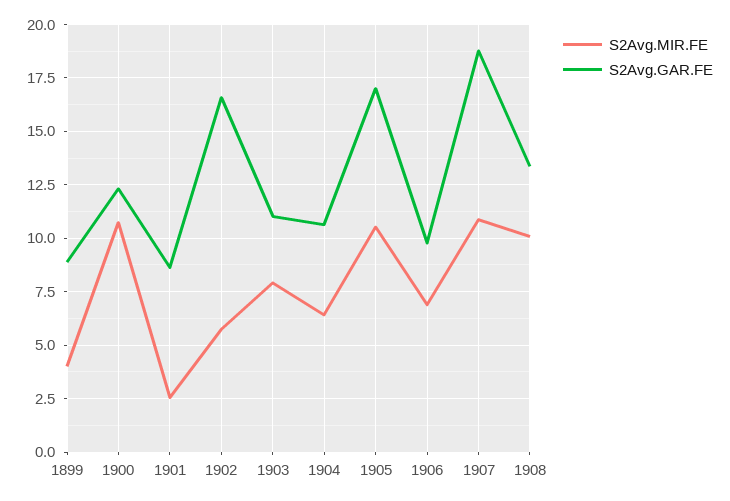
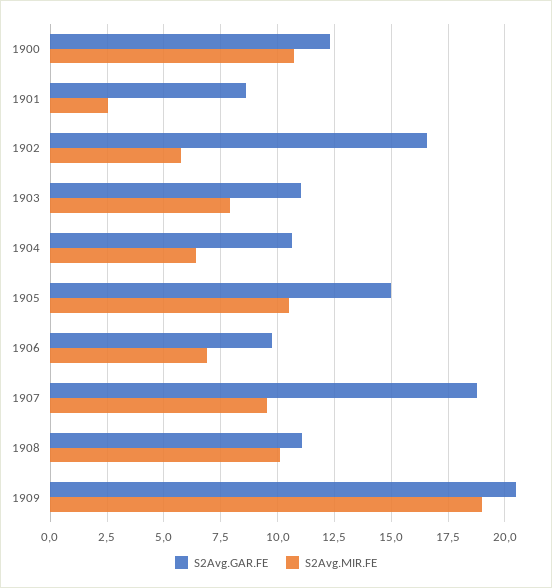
S2Avg.MIR.FE, 1899: 4 -> none
S2Avg.GAR.FE, 1899: 9 -> none
S2Avg.GAR.FE, 1905: 17 -> 15
S2Avg.MIR.FE, 1907: 11 -> 9.5
S2Avg.GAR.FE, 1908: 13.5 -> 11
S2Avg.GAR.FE, 1909: none -> 20.5
S2Avg.MIR.FE, 1909: none -> 19

